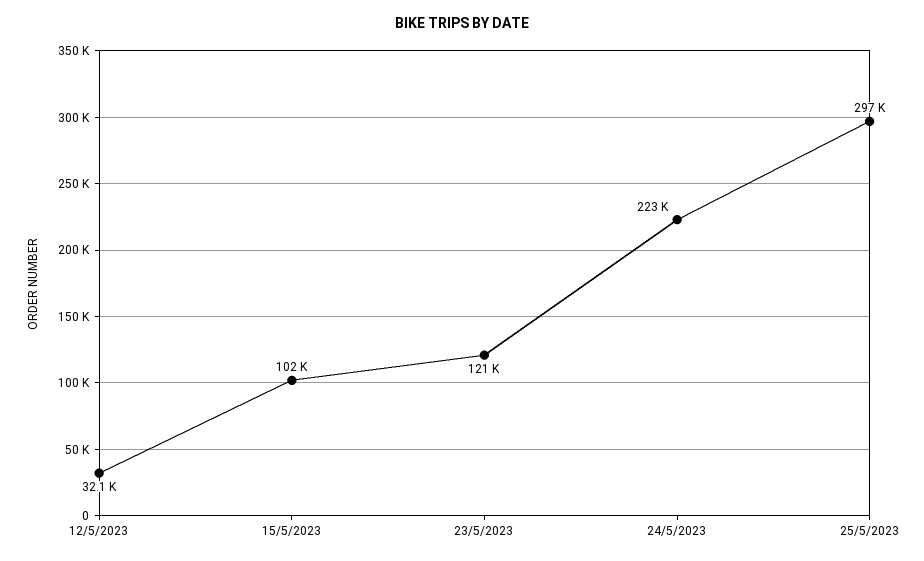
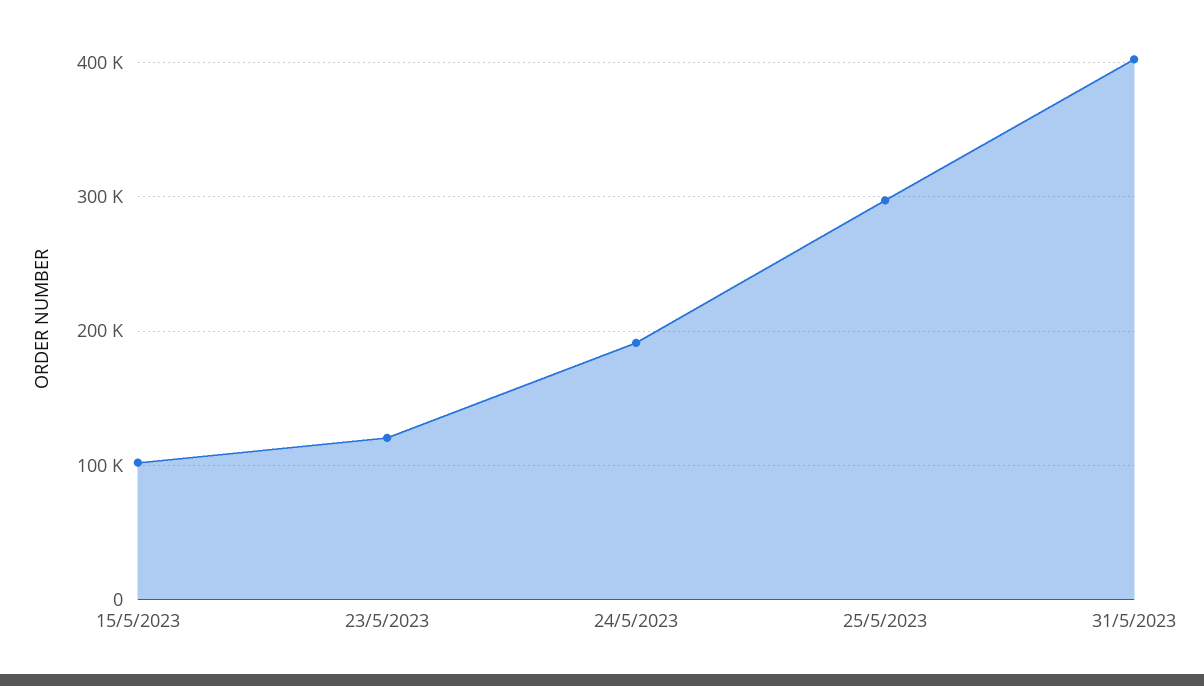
12/5/2023: 32100 -> none
24/5/2023: 223000 -> 190000
31/5/2023: none -> 400000

